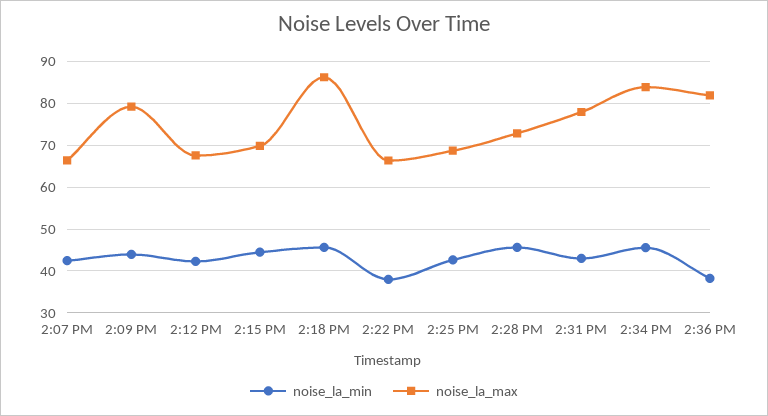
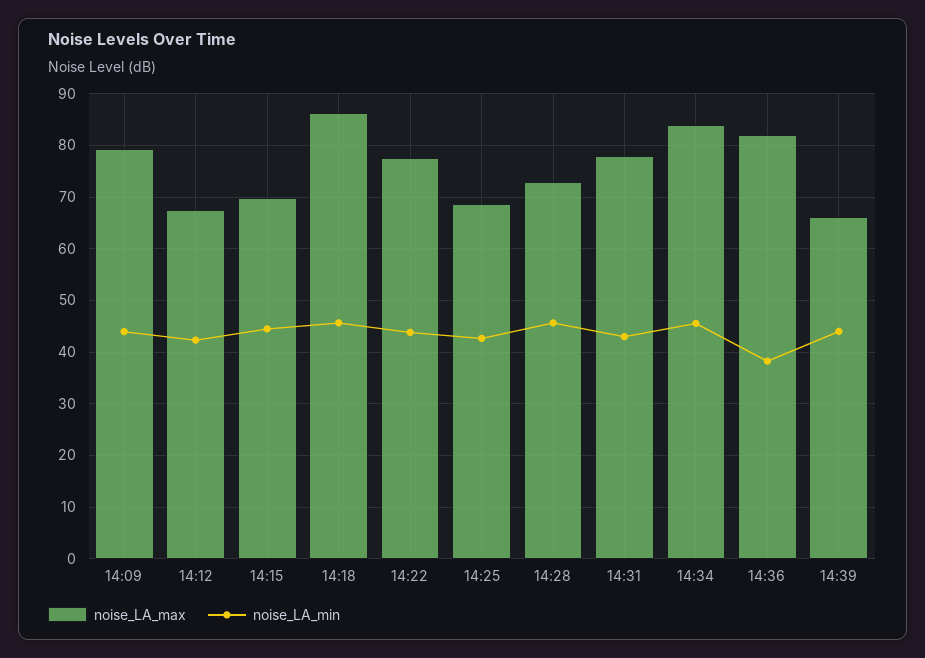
noise_la_min, 2:07 PM: 42 -> none
noise_la_max, 2:07 PM: 66 -> none
noise_la_min, 2:22 PM: 38 -> 44
noise_la_max, 2:22 PM: 66 -> 78
noise_la_max, 14:39: none -> 66
noise_la_min, 14:39: none -> 44

